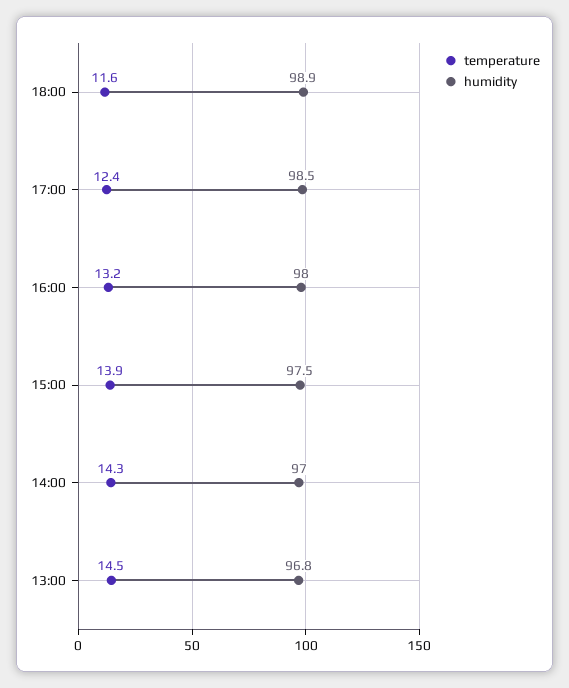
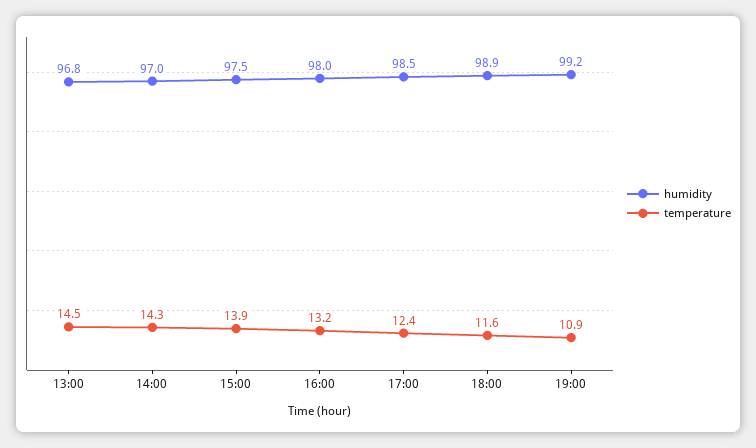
humidity, 19:00: none -> 99.2
temperature, 19:00: none -> 10.9

